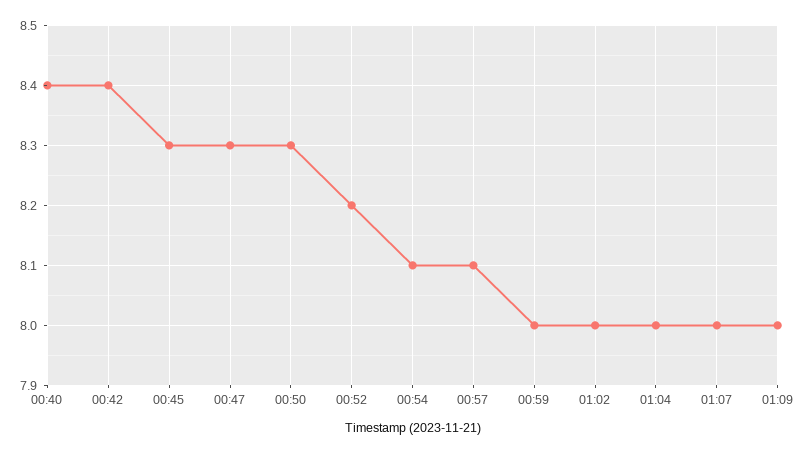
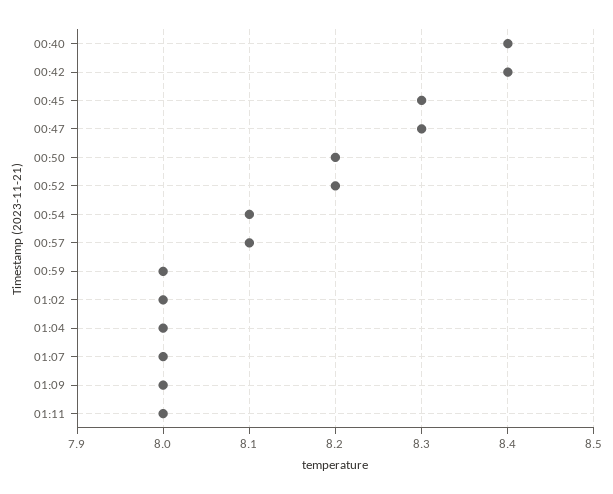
00:50: 8.3 -> 8.2
01:11: none -> 8

